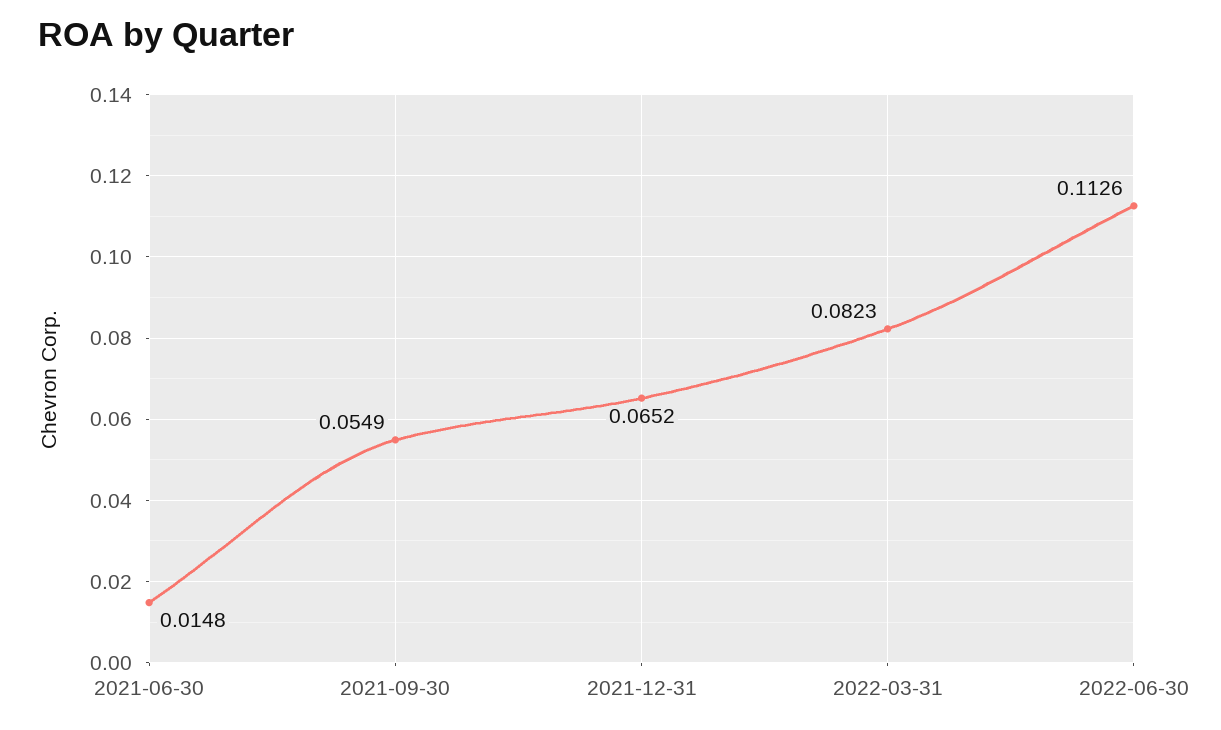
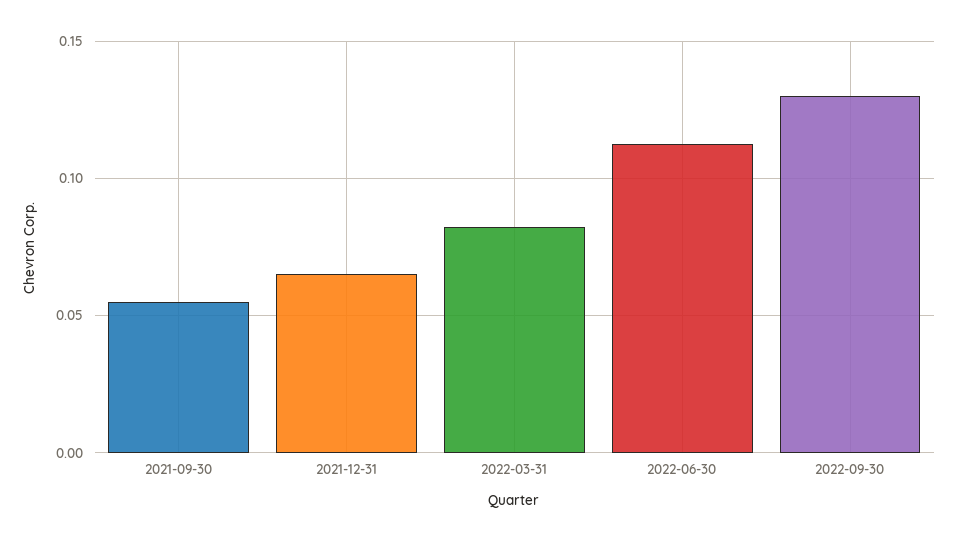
2021-06-30: 0.0148 -> none
2022-09-30: none -> 0.13

